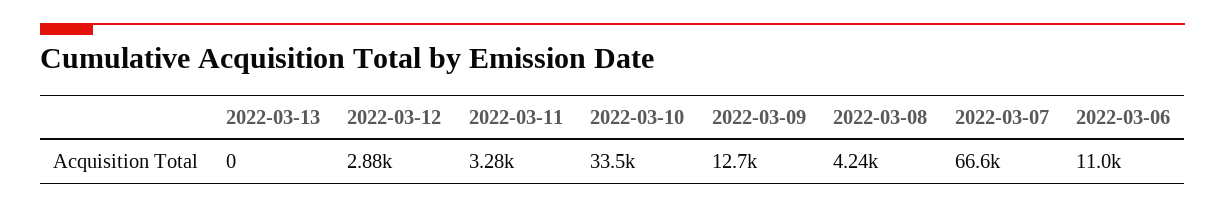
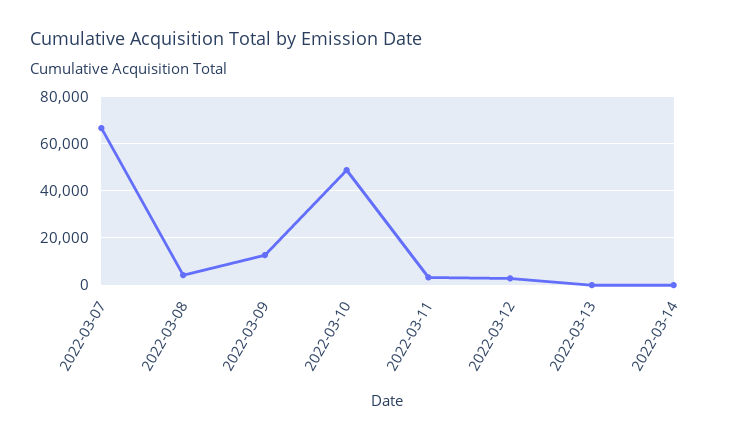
2022-03-10: 33500 -> 50000
2022-03-06: 11000 -> none
2022-03-14: none -> 0

